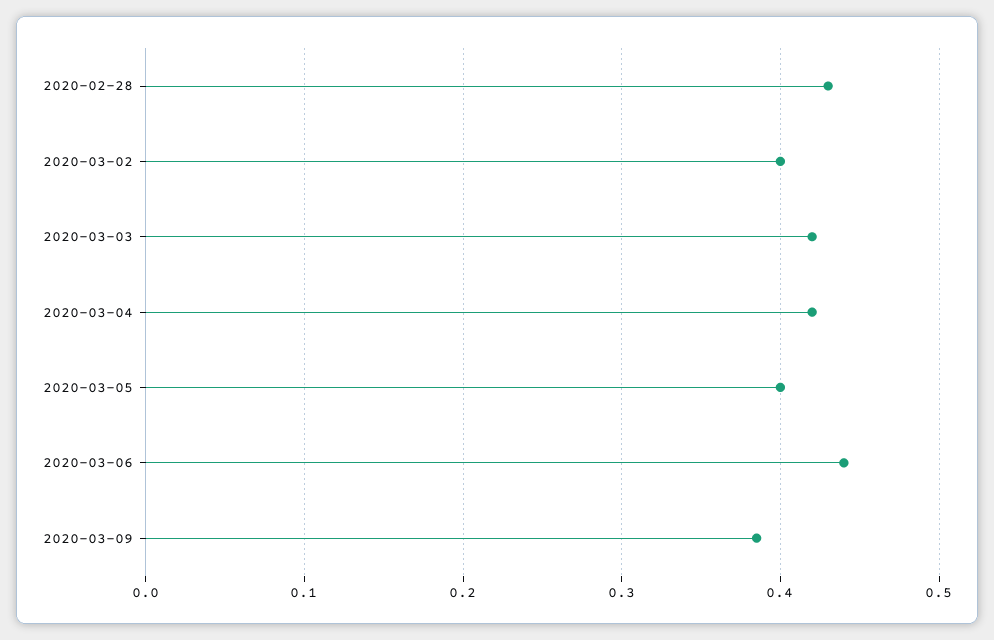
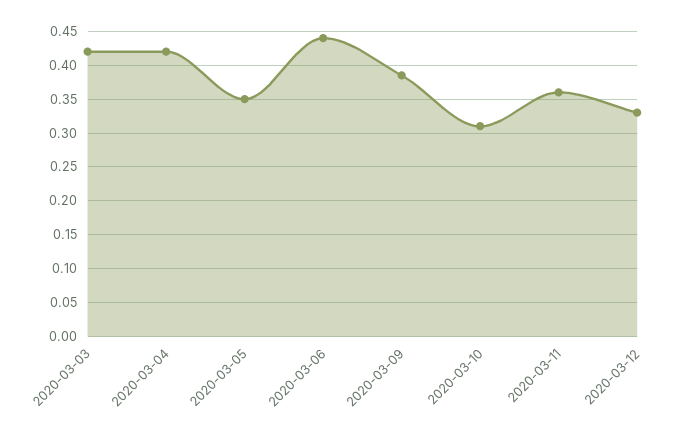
2020-02-28: 0.43 -> none
2020-03-02: 0.4 -> none
2020-03-05: 0.4 -> 0.35
2020-03-10: none -> 0.31
2020-03-11: none -> 0.36
2020-03-12: none -> 0.33

